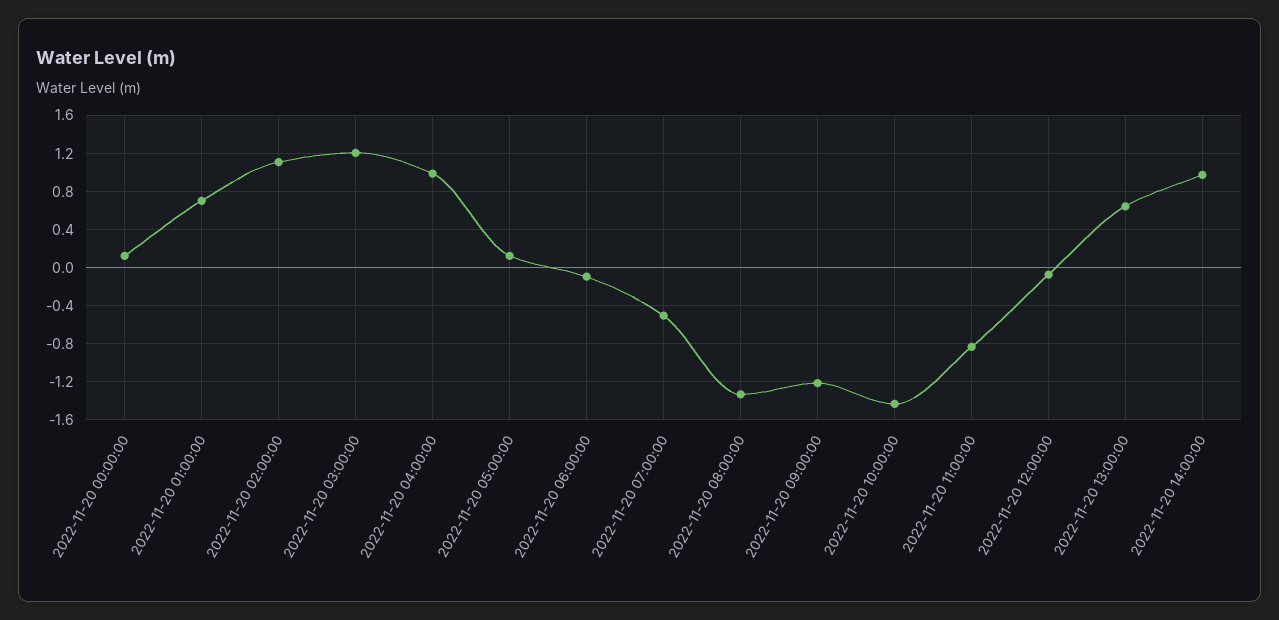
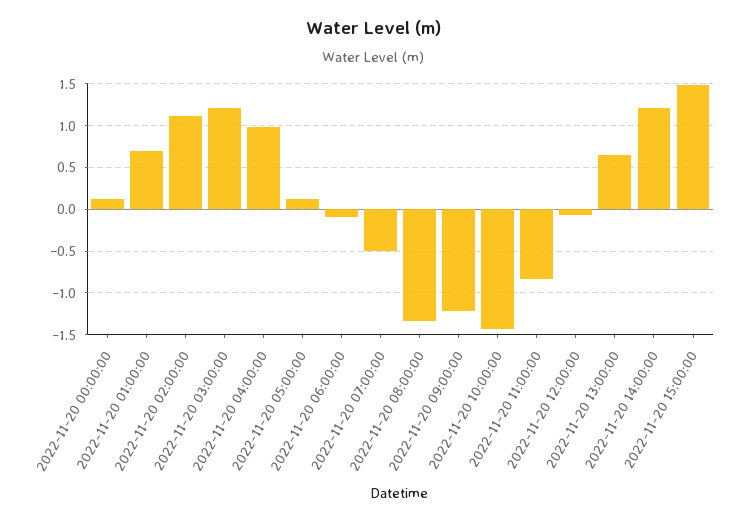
2022-11-20 14:00:00: 1 -> 1.2
2022-11-20 15:00:00: none -> 1.5

